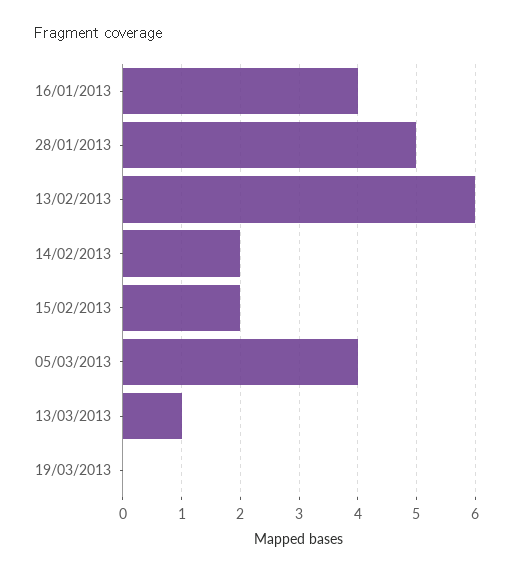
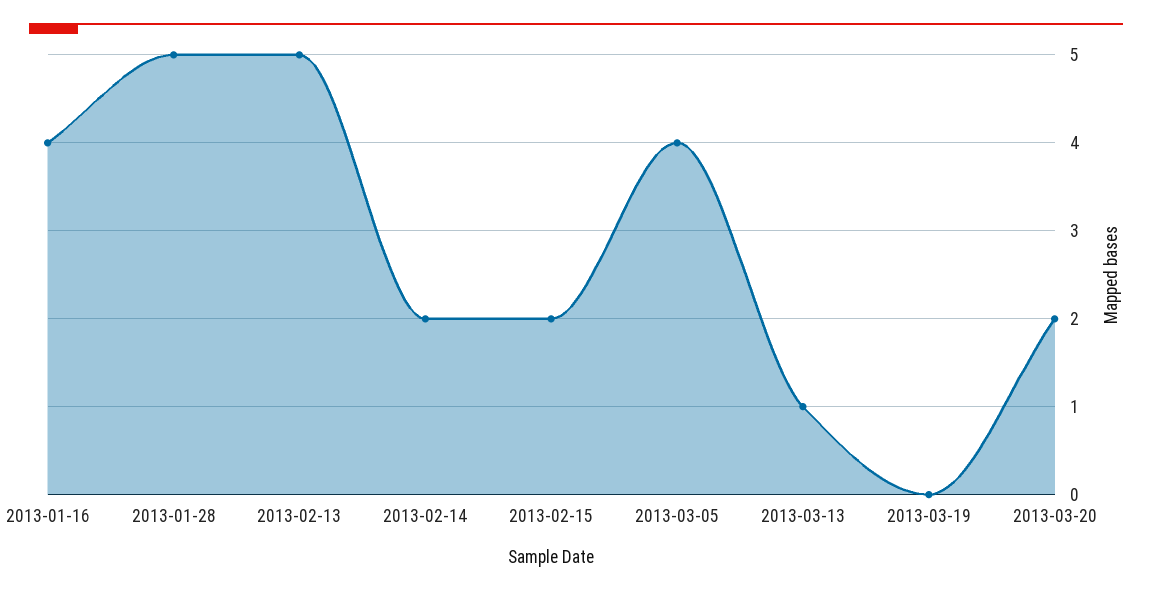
13/02/2013: 6 -> 5
2013-03-20: none -> 2

